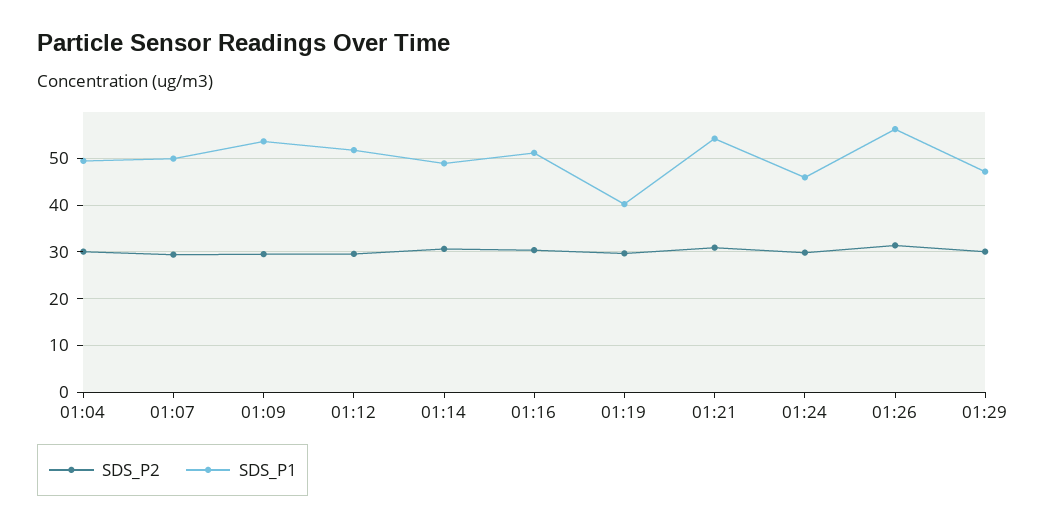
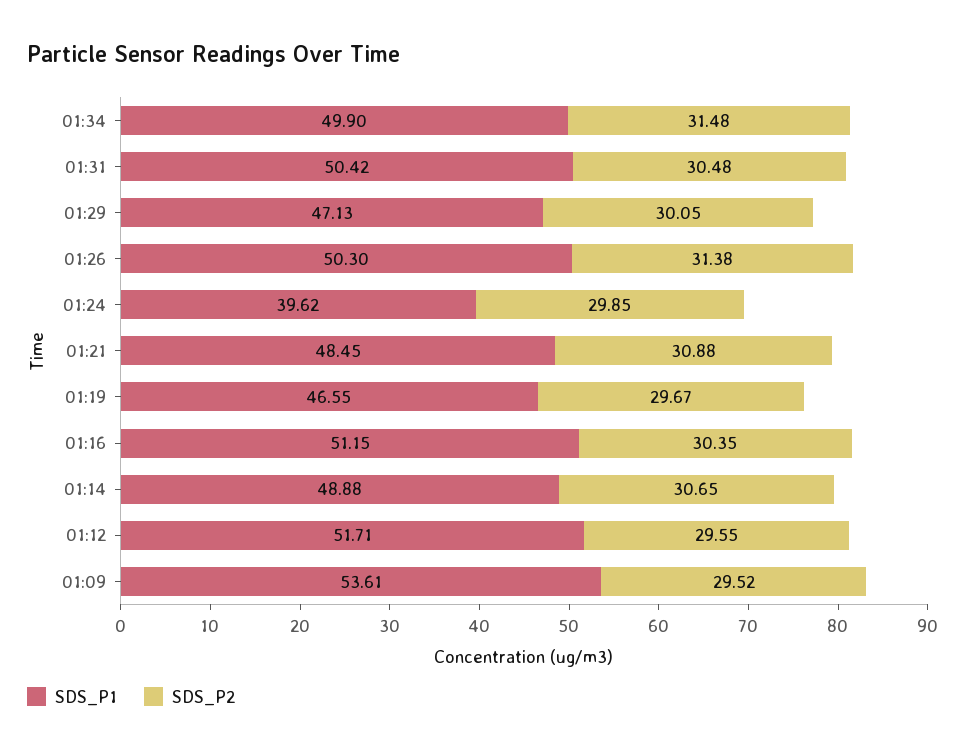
SDS_P2, 01:04: 30 -> none
SDS_P1, 01:04: 50 -> none
SDS_P2, 01:07: 30 -> none
SDS_P1, 01:07: 50 -> none
SDS_P1, 01:19: 40 -> 46.55
SDS_P1, 01:21: 54 -> 48.45
SDS_P1, 01:24: 46 -> 39.62
SDS_P1, 01:26: 56 -> 50.3
SDS_P1, 01:34: none -> 49.9
SDS_P2, 01:34: none -> 31.48
SDS_P1, 01:31: none -> 50.42
SDS_P2, 01:31: none -> 30.48

